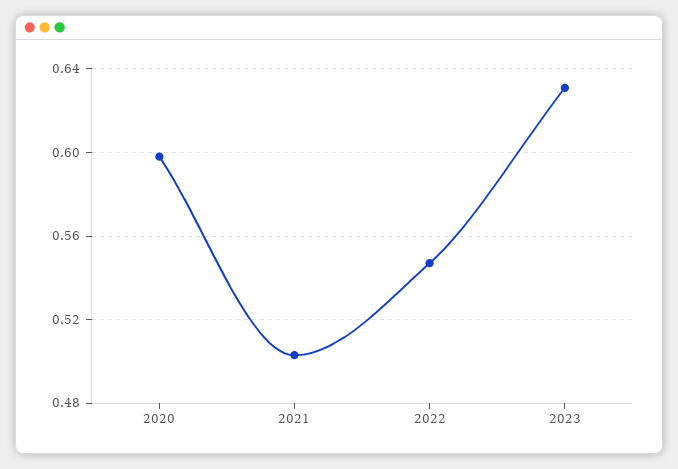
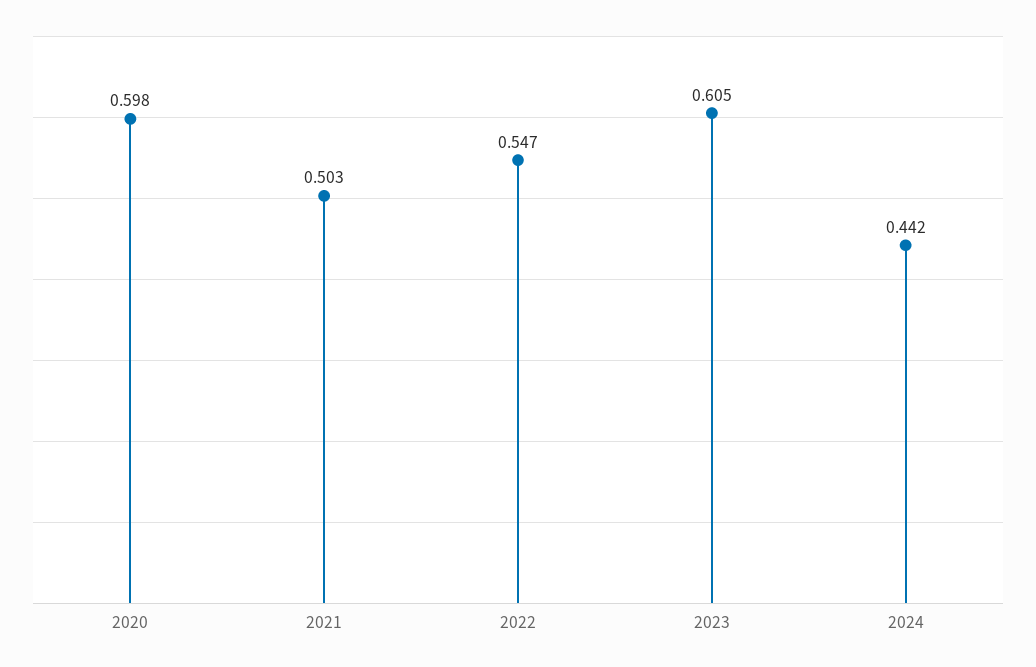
2023: 0.63 -> 0.605
2024: none -> 0.442

